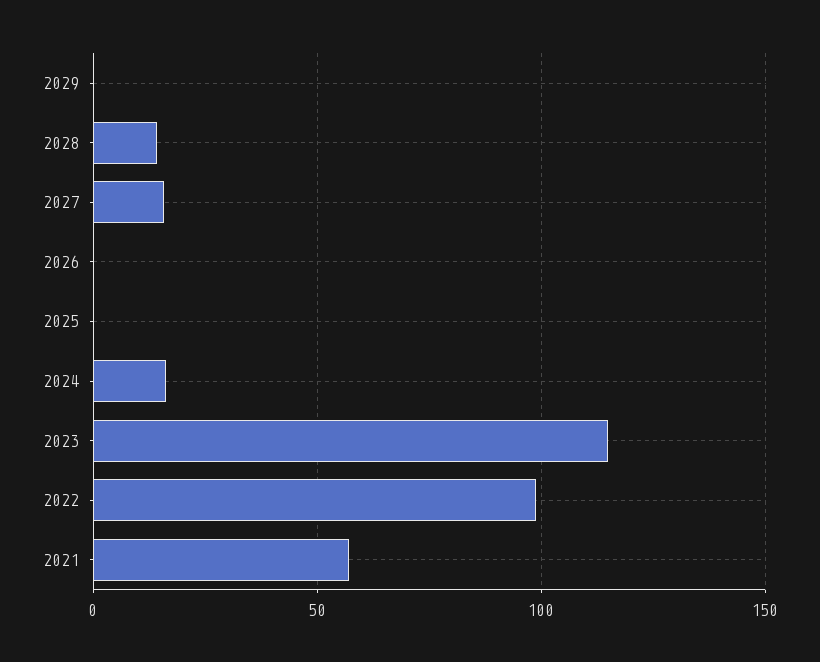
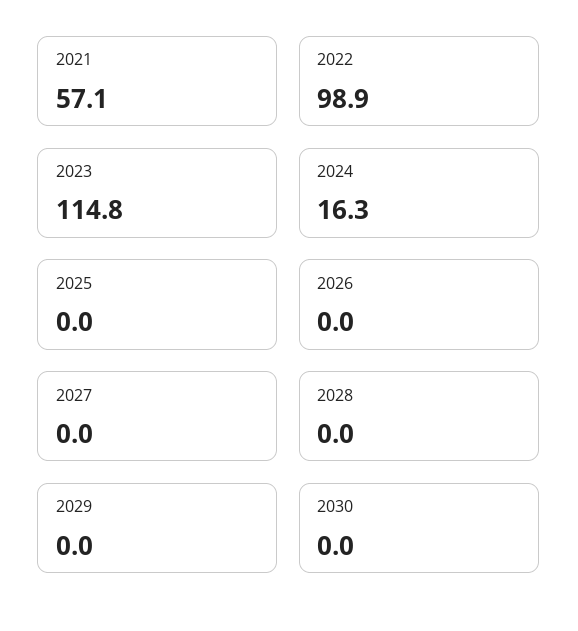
2028: 15 -> 0
2027: 15 -> 0
2030: none -> 0

